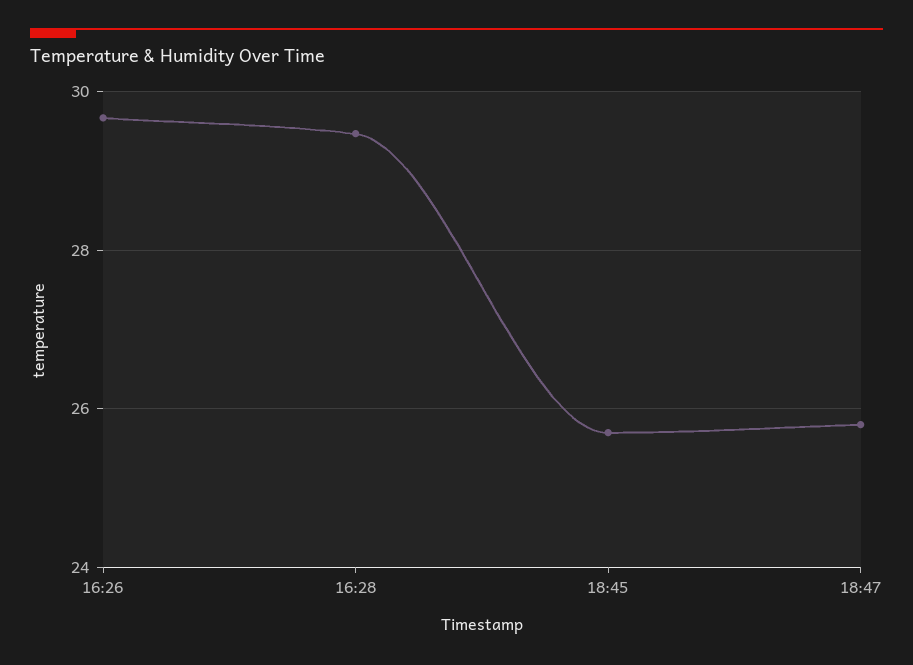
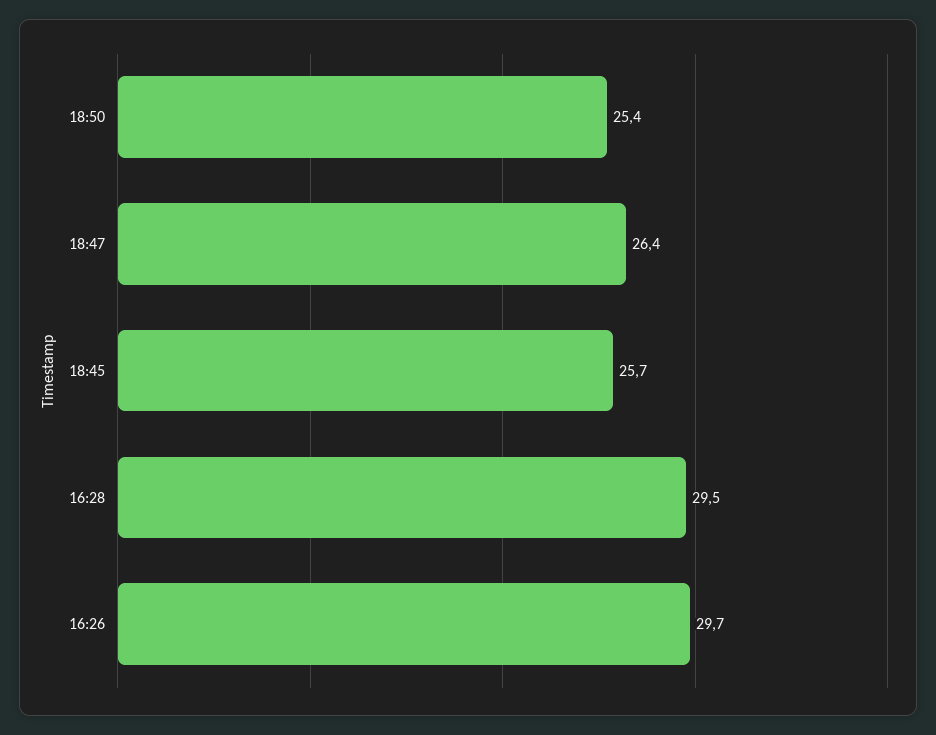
18:47: 25.8 -> 26.4
18:50: none -> 25.4

